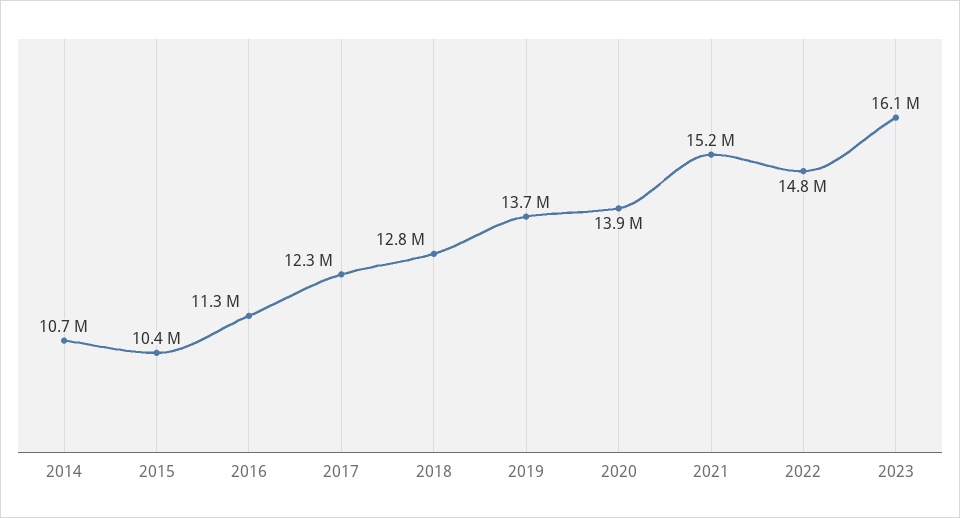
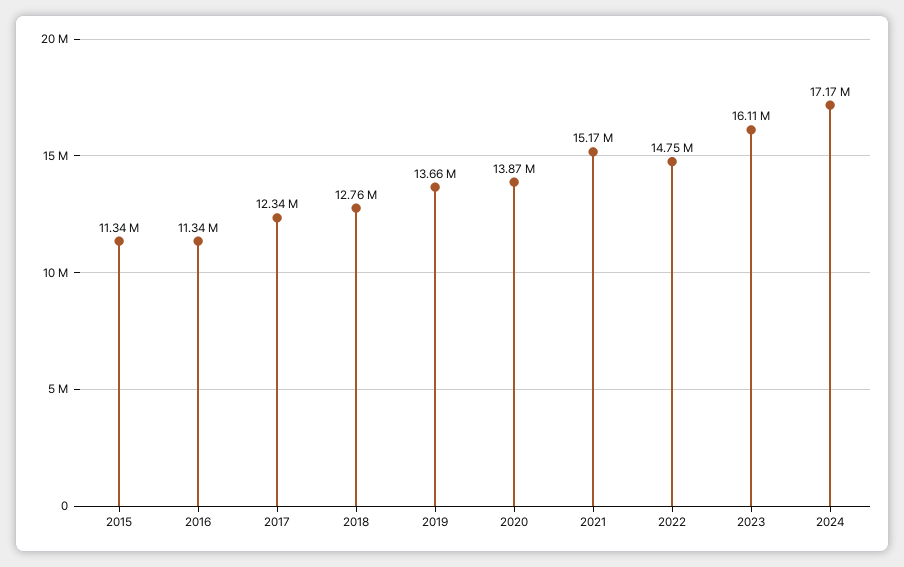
2014: 10700000 -> none
2015: 10400000 -> 11340000
2024: none -> 17170000

